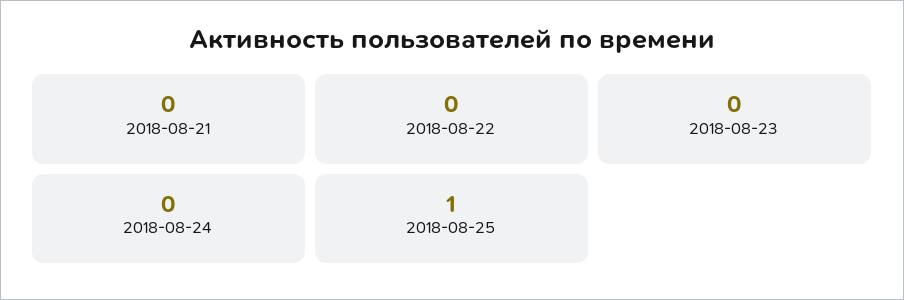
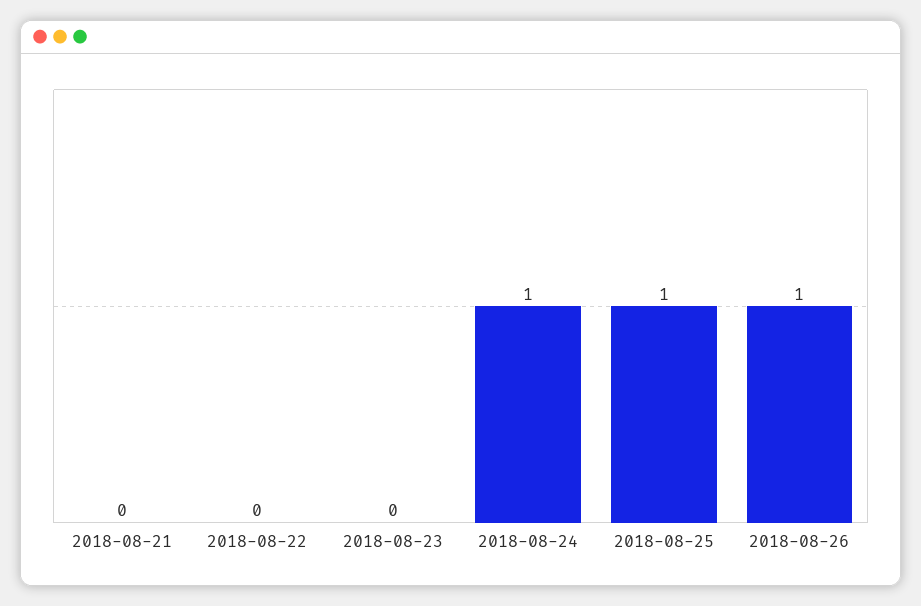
2018-08-24: 0 -> 1
2018-08-26: none -> 1

